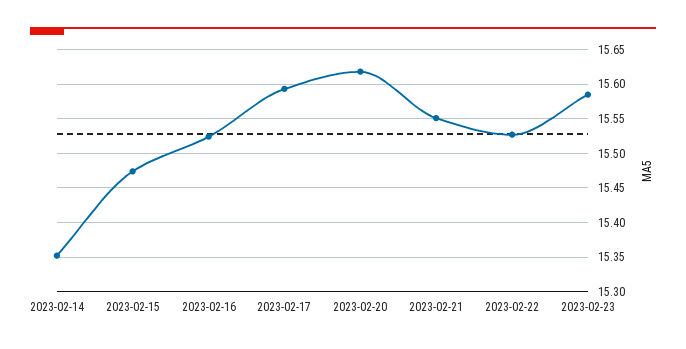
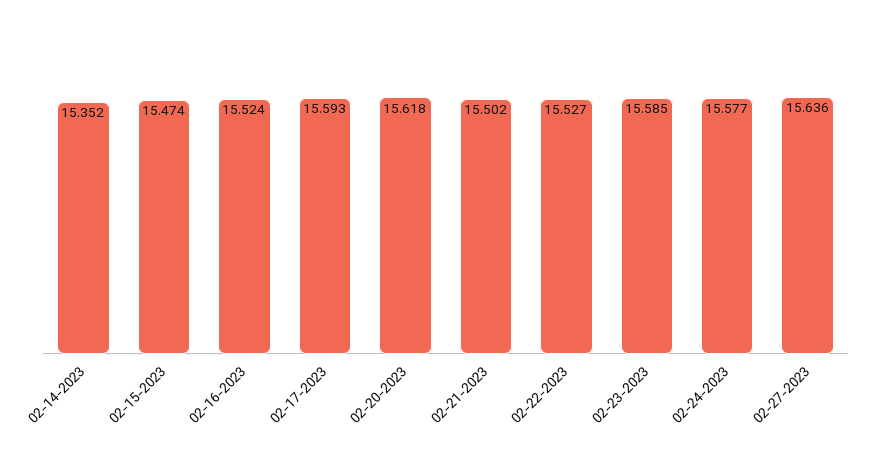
2023-02-21: 15.55 -> 15.502
02-24-2023: none -> 15.577
02-27-2023: none -> 15.636

